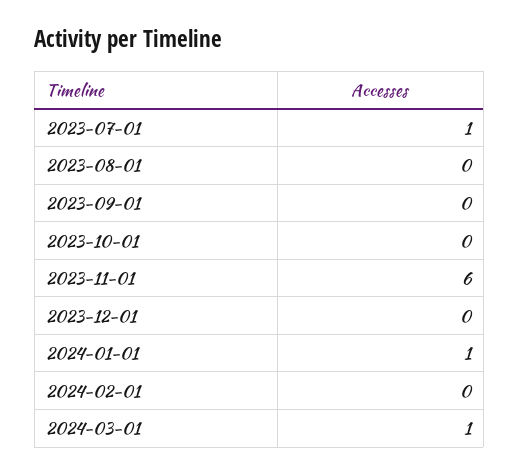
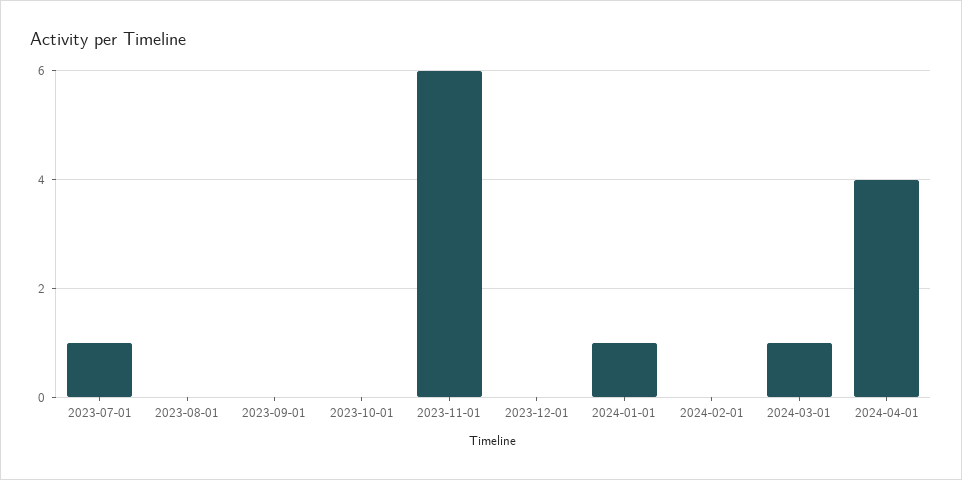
2024-04-01: none -> 4

